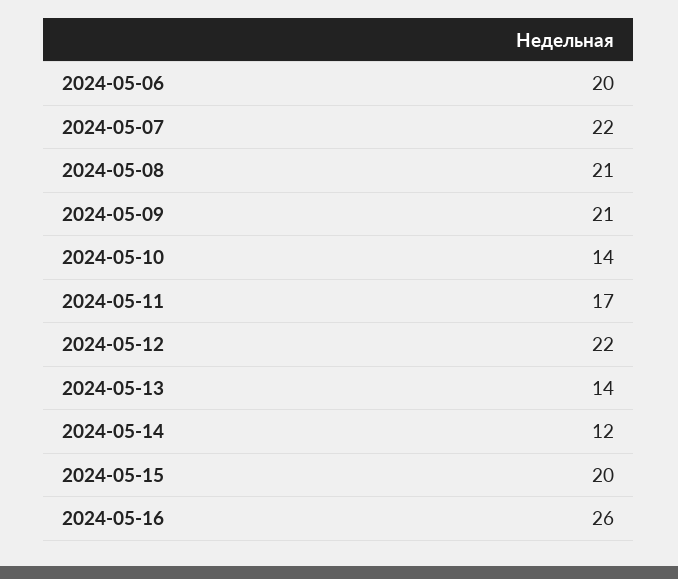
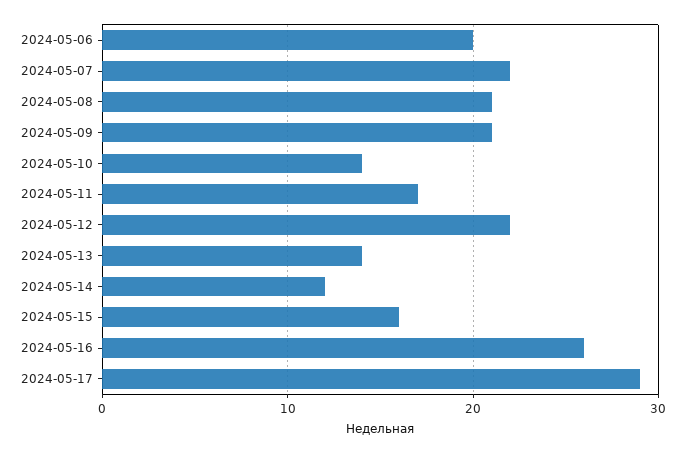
2024-05-15: 20 -> 16
2024-05-17: none -> 29

